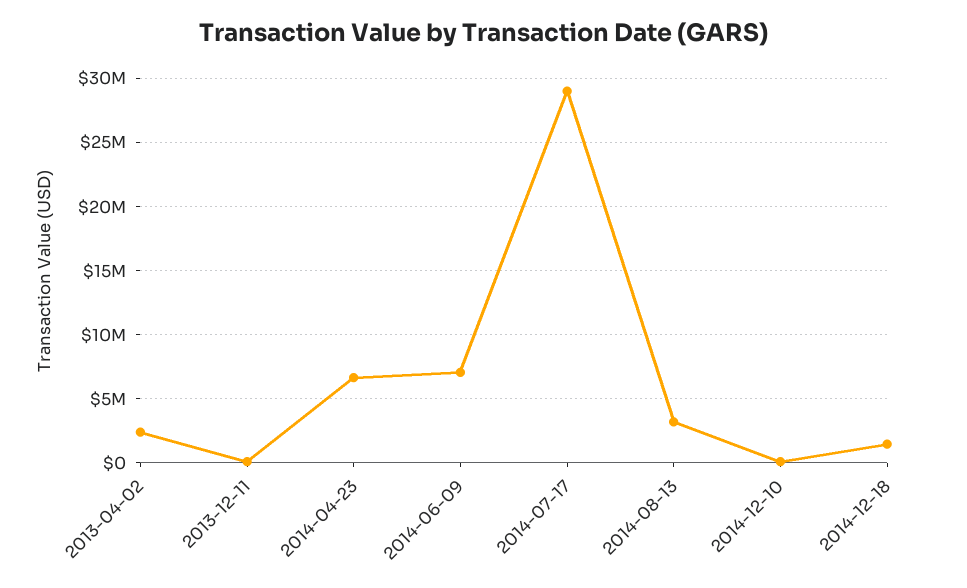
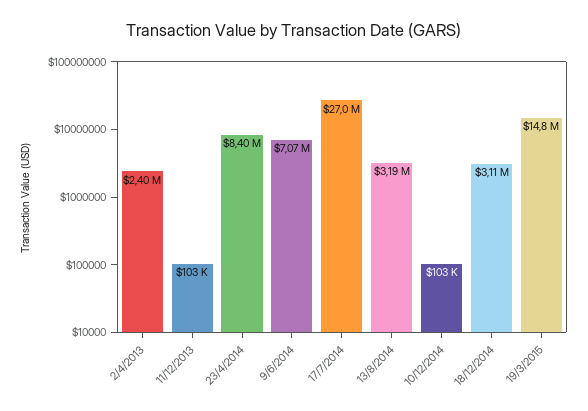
2014-04-23: 6500000 -> 8400000
2014-07-17: 29000000 -> 27000000
2014-12-18: 1500000 -> 3110000
19/3/2015: none -> 14800000

